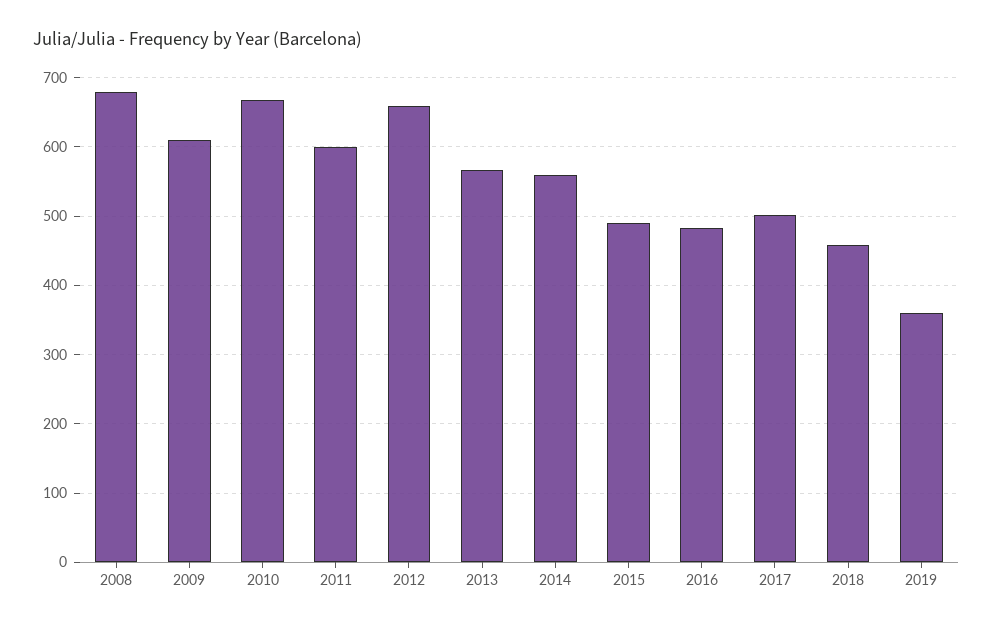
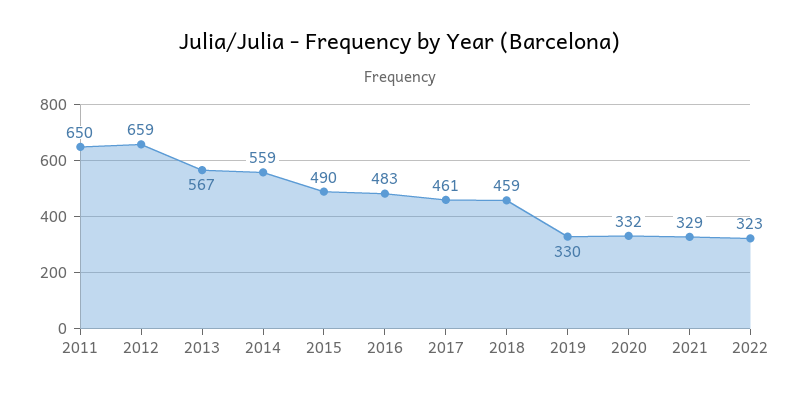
2008: 680 -> none
2009: 610 -> none
2010: 670 -> none
2011: 600 -> 650
2017: 500 -> 461
2019: 360 -> 330
2020: none -> 332
2021: none -> 329
2022: none -> 323

